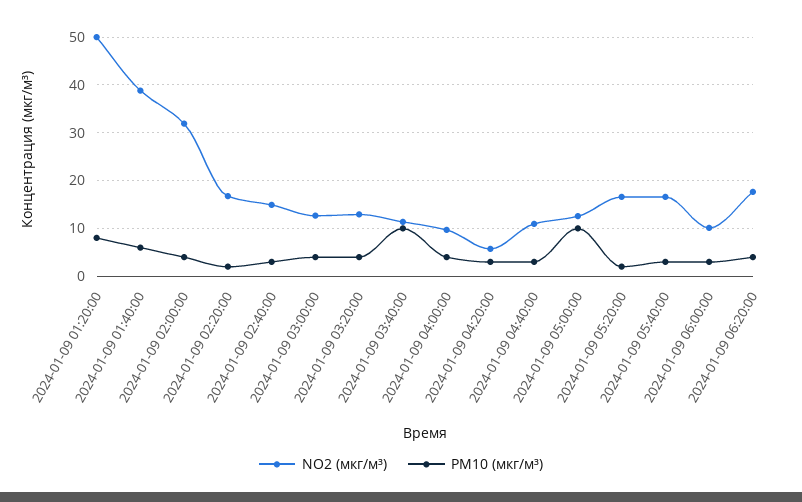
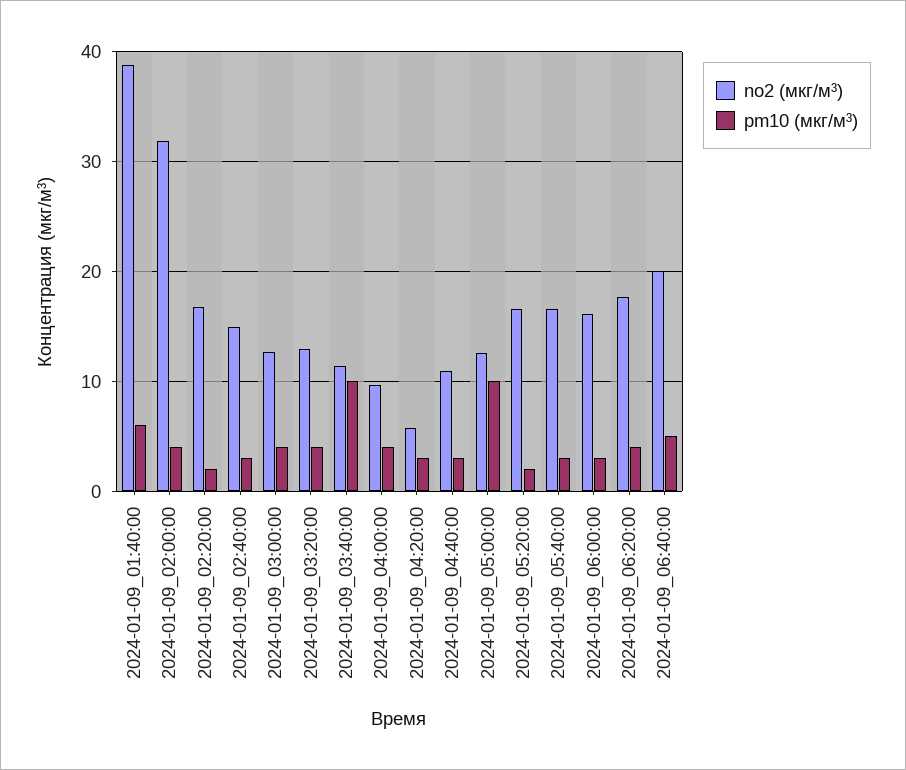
NO2 (мкг/м³), 2024-01-09 01:20:00: 50 -> none
PM10 (мкг/м³), 2024-01-09 01:20:00: 8 -> none
NO2 (мкг/м³), 2024-01-09 06:00:00: 10 -> 16
NO2 (мкг/м³), 2024-01-09_06:40:00: none -> 20
PM10 (мкг/м³), 2024-01-09_06:40:00: none -> 5

